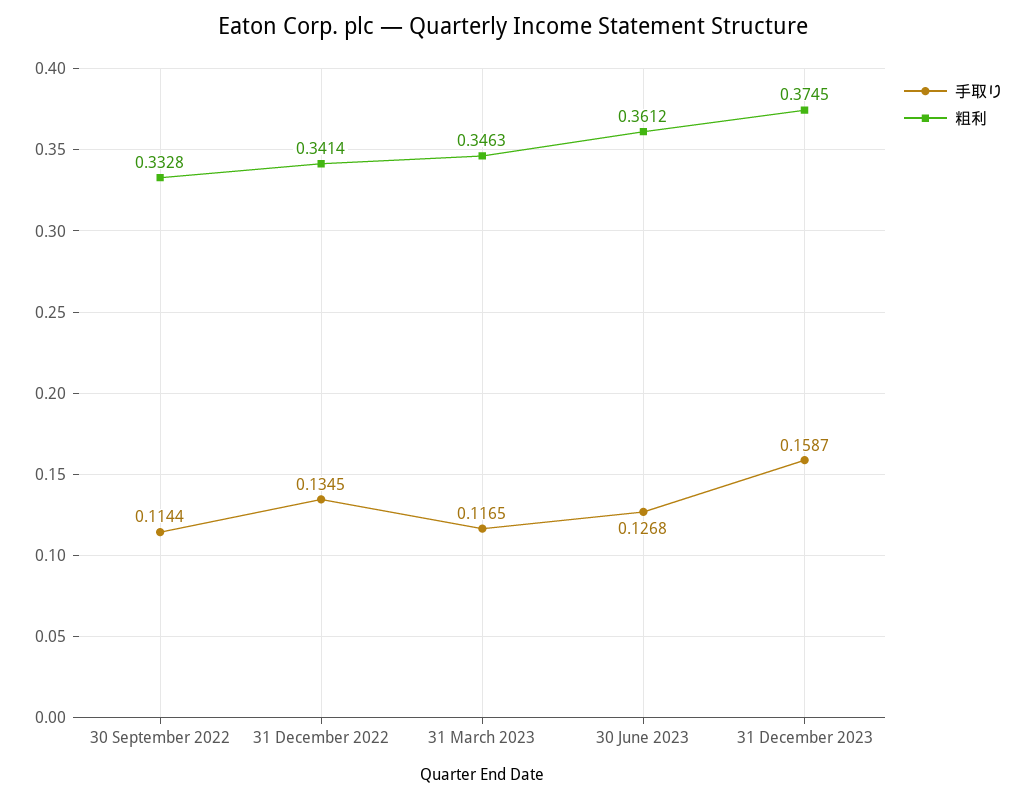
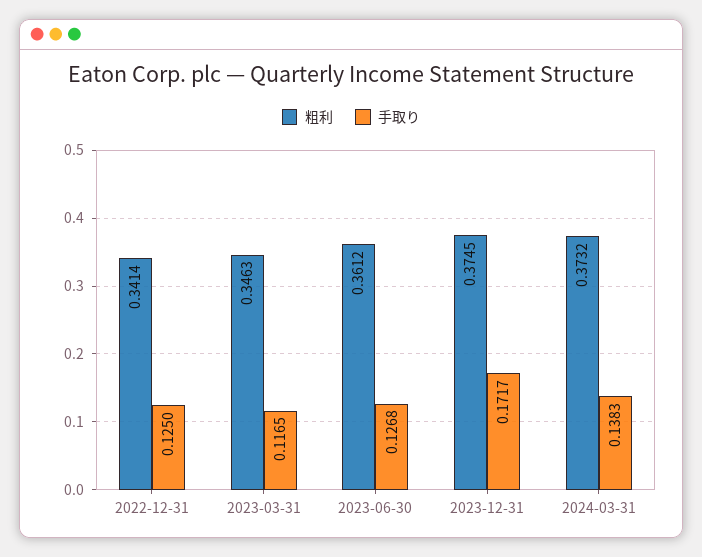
手取り, 30 September 2022: 0.1144 -> none
粗利, 30 September 2022: 0.3328 -> none
手取り, 31 December 2022: 0.1345 -> 0.125
手取り, 31 December 2023: 0.1587 -> 0.1717
粗利, 2024-03-31: none -> 0.3732
手取り, 2024-03-31: none -> 0.1383

